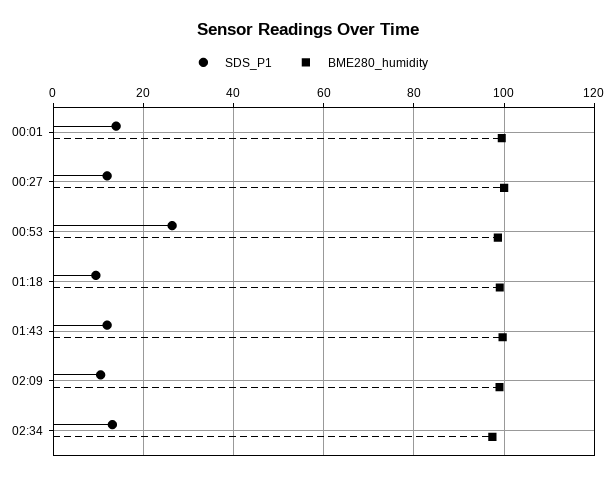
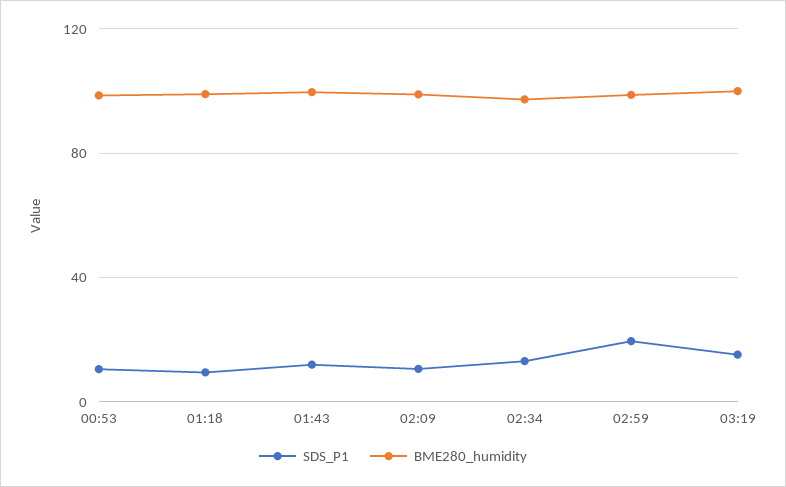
SDS_P1, 00:01: 14 -> none
BME280_humidity, 00:01: 100 -> none
SDS_P1, 00:27: 12 -> none
BME280_humidity, 00:27: 100 -> none
SDS_P1, 00:53: 26 -> 10
SDS_P1, 02:59: none -> 20
BME280_humidity, 02:59: none -> 100
SDS_P1, 03:19: none -> 15
BME280_humidity, 03:19: none -> 100

